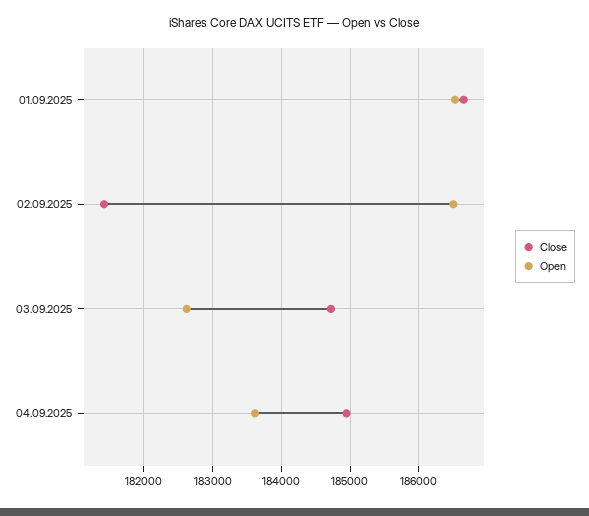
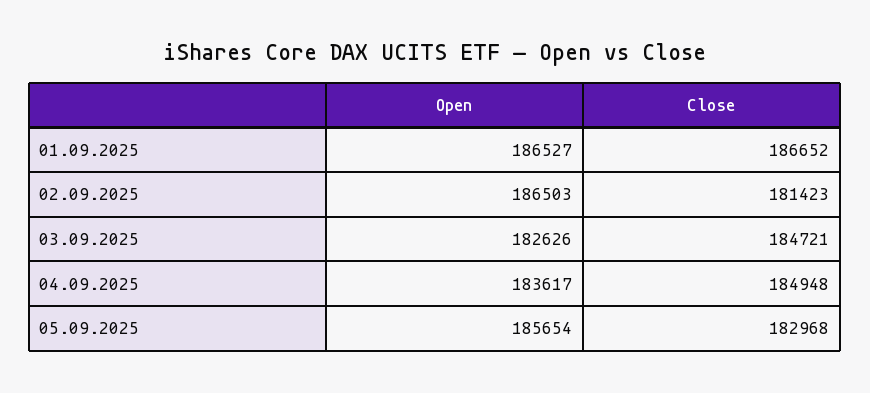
Open, 05.09.2025: none -> 185654
Close, 05.09.2025: none -> 182968

